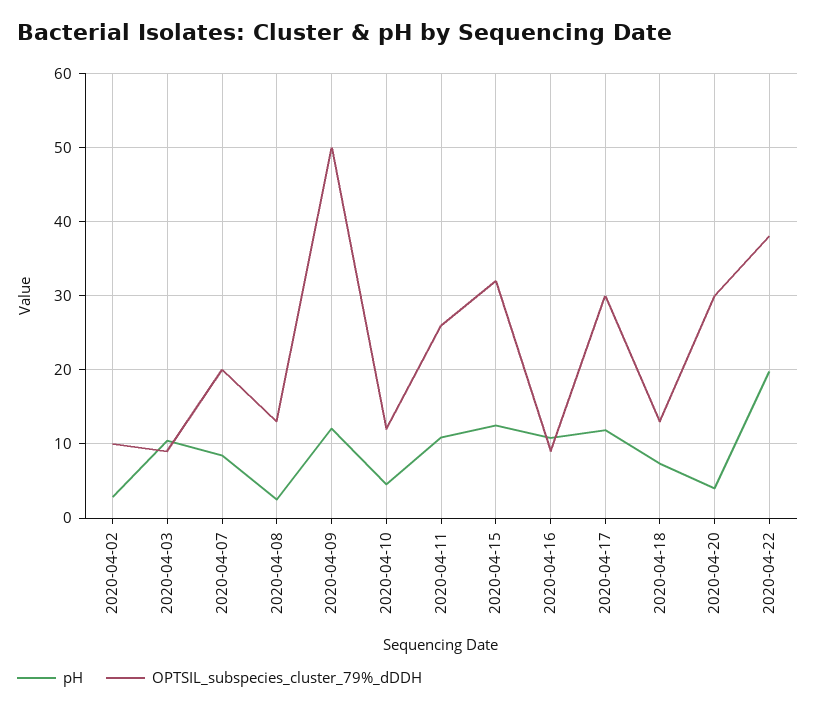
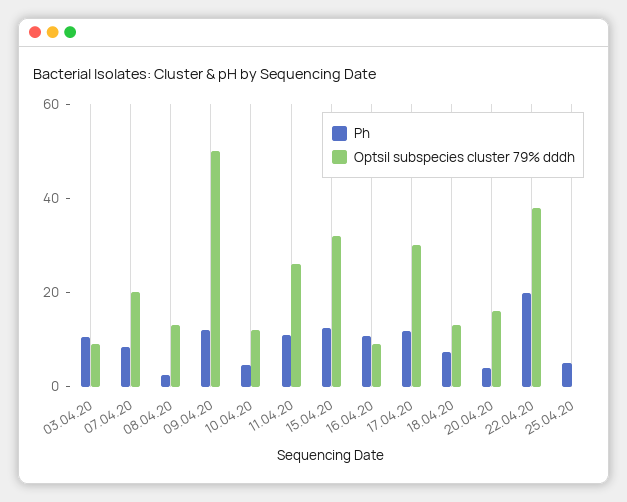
pH, 2020-04-02: 3 -> none
OPTSIL_subspecies_cluster_79%_dDDH, 2020-04-02: 10 -> none
OPTSIL_subspecies_cluster_79%_dDDH, 2020-04-20: 30 -> 15
pH, 25.04.20: none -> 5
OPTSIL_subspecies_cluster_79%_dDDH, 25.04.20: none -> 0

